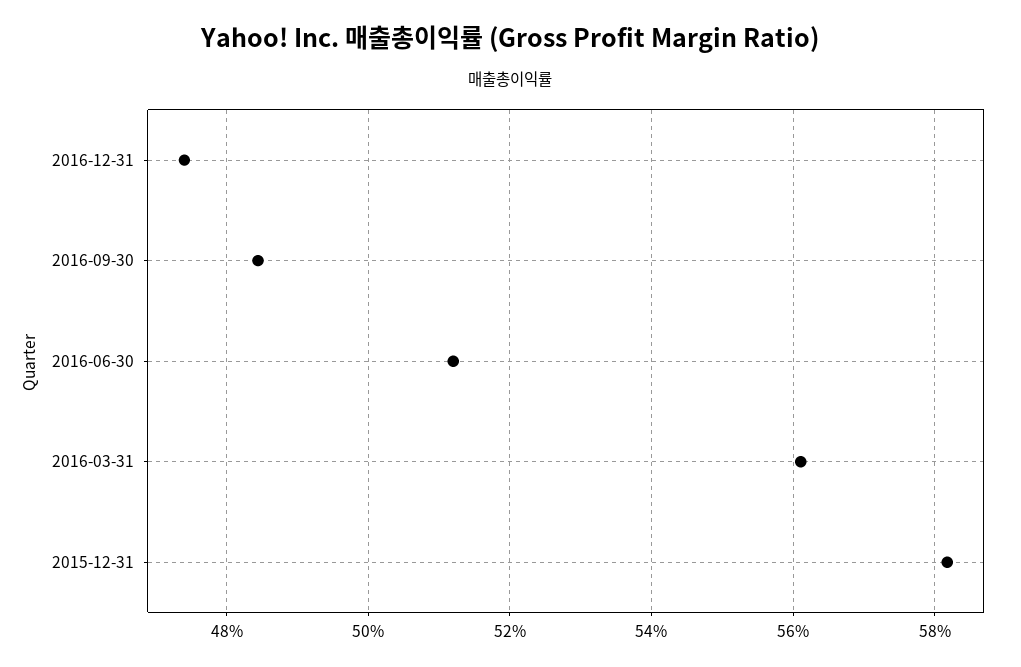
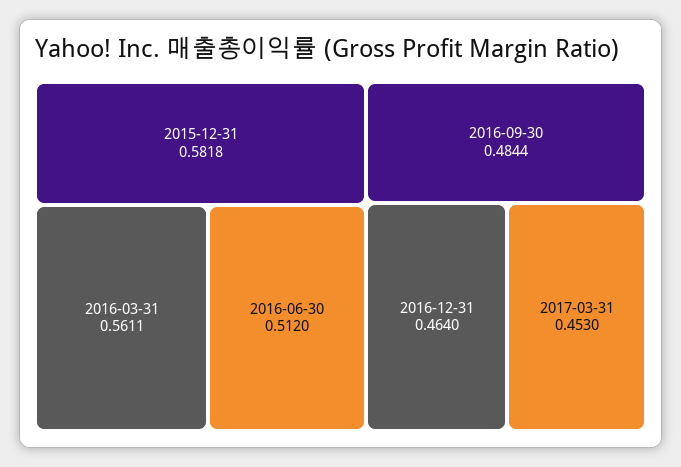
2016-12-31: 0.474 -> 0.464
2017-03-31: none -> 0.453

